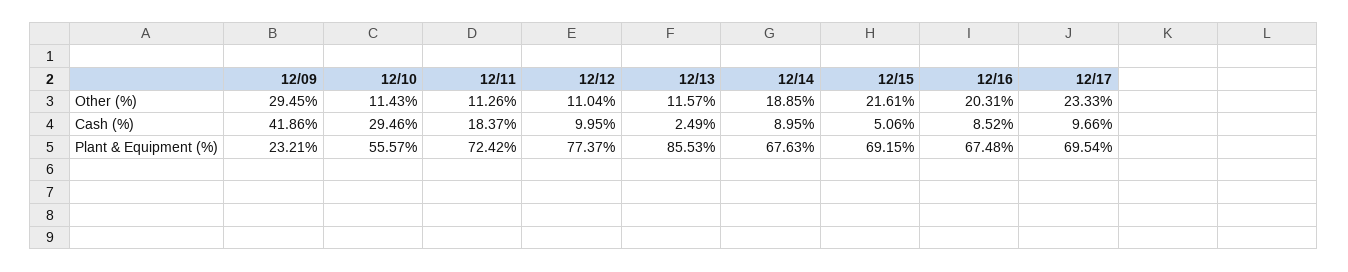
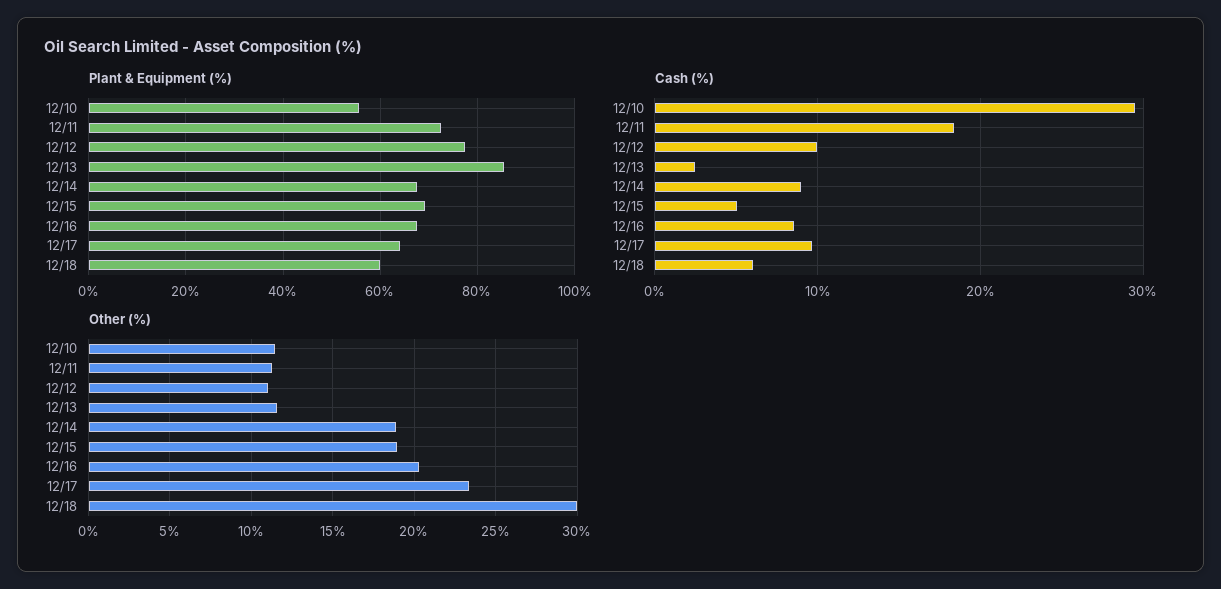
Other (%), 12/09: 29.45 -> none
Other (%), 12/15: 21.61 -> 19
Cash (%), 12/09: 41.86 -> none
Plant & Equipment (%), 12/09: 23.21 -> none
Plant & Equipment (%), 12/17: 69.54 -> 64
Plant & Equipment (%), 12/18: none -> 60
Cash (%), 12/18: none -> 6
Other (%), 12/18: none -> 30

